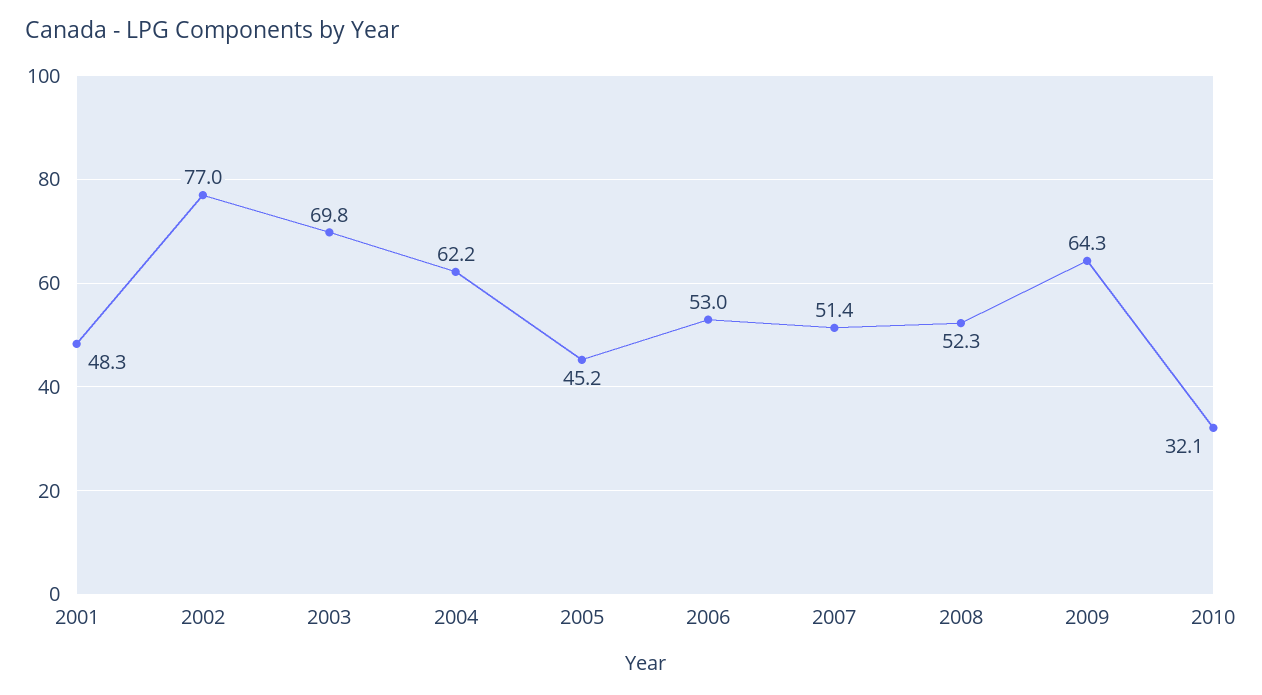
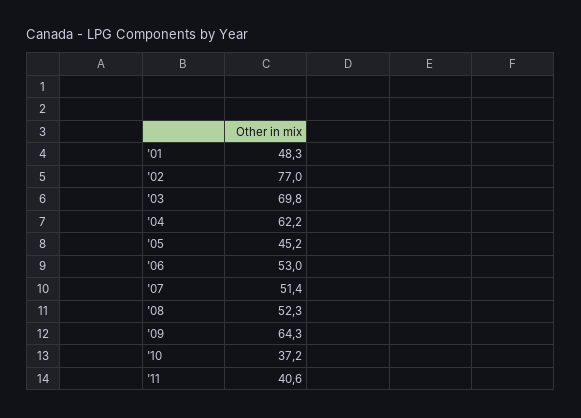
2010: 32.1 -> 37.2
'11: none -> 40.6

